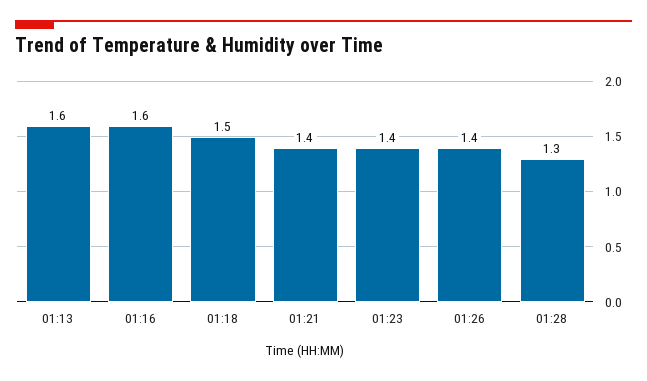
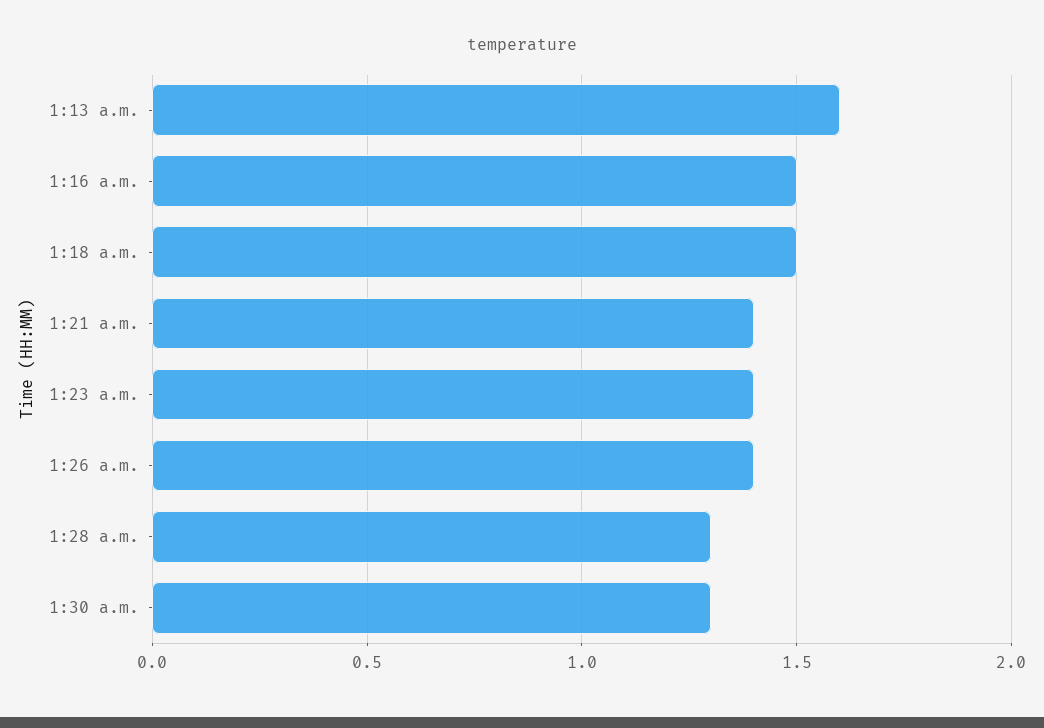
01:16: 1.6 -> 1.5
1:30 a.m.: none -> 1.3

